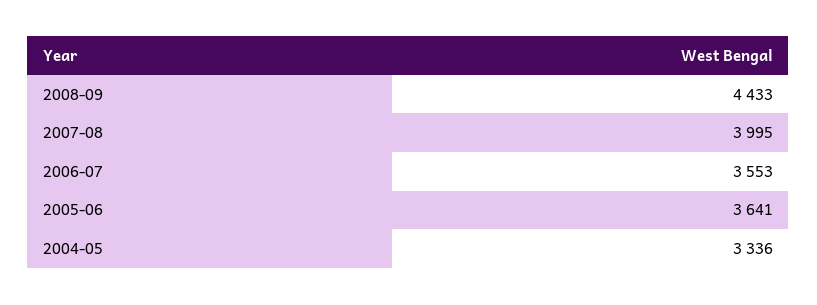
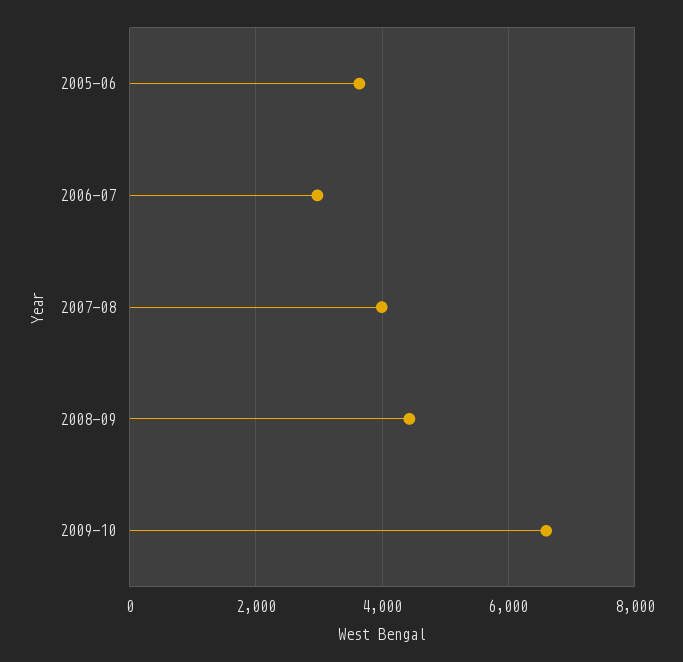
2006-07: 3553 -> 3000
2004-05: 3336 -> none
2009-10: none -> 6600

